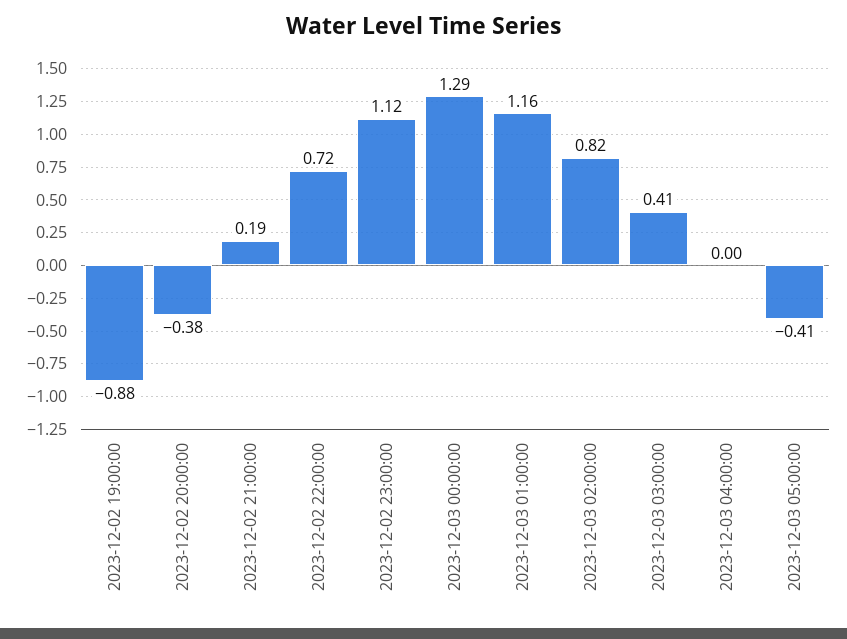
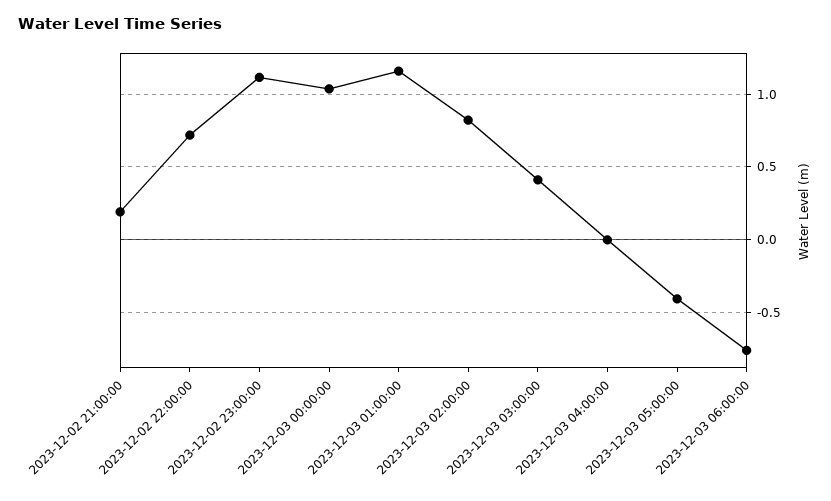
2023-12-02 19:00:00: -0.88 -> none
2023-12-02 20:00:00: -0.38 -> none
2023-12-03 00:00:00: 1.29 -> 1.05
2023-12-03 06:00:00: none -> -0.75

